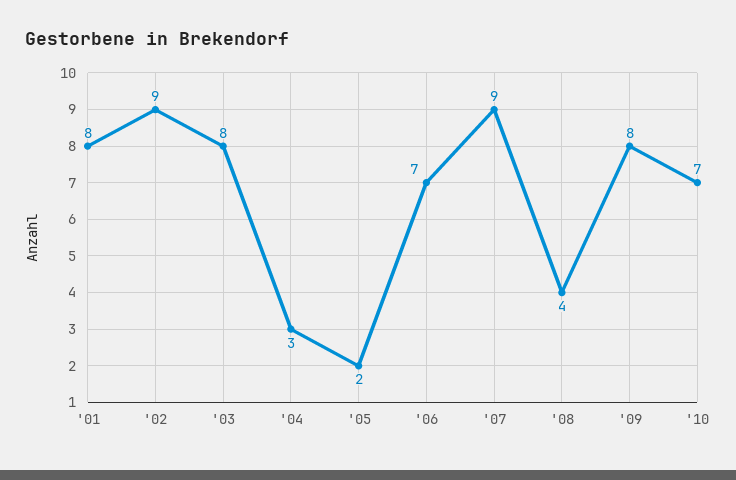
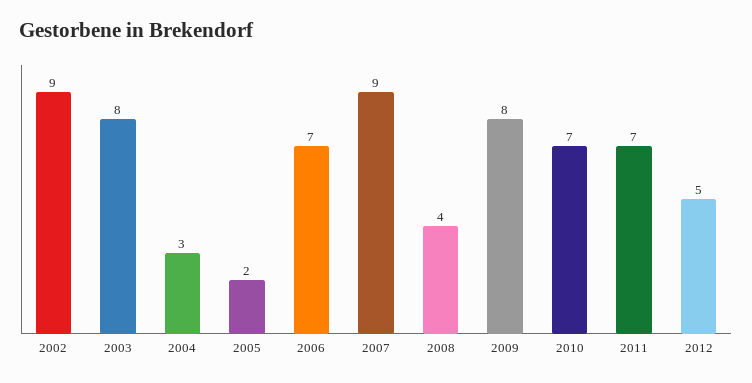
'01: 8 -> none
2011: none -> 7
2012: none -> 5

